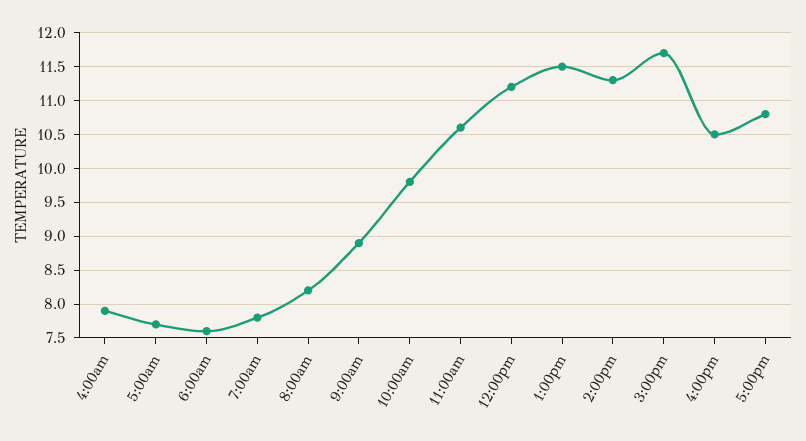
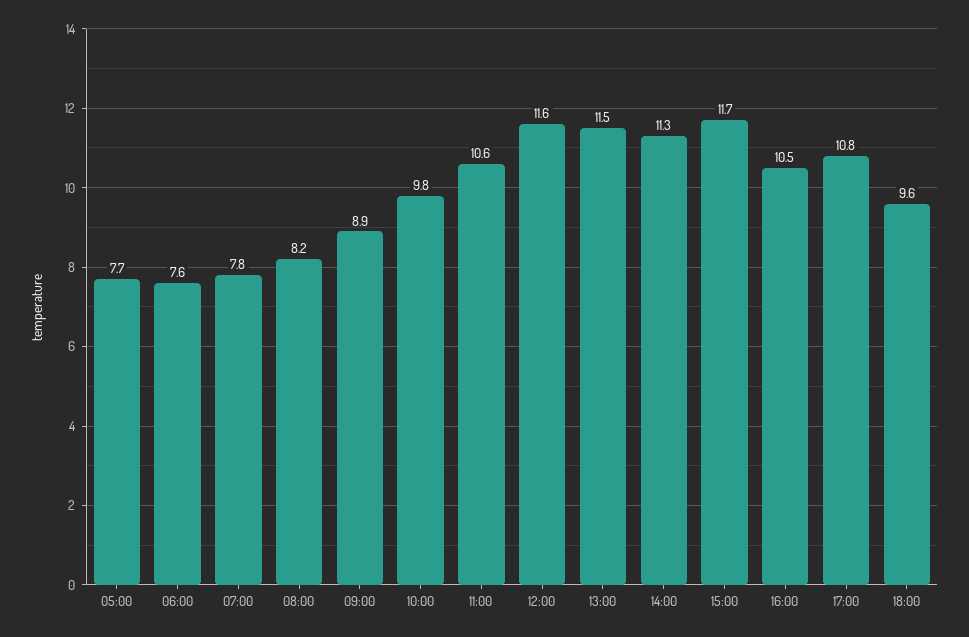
4:00am: 7.9 -> none
12:00pm: 11.2 -> 11.6
18:00: none -> 9.6

